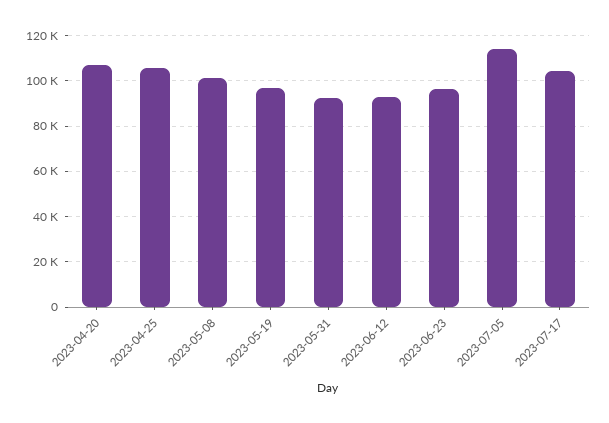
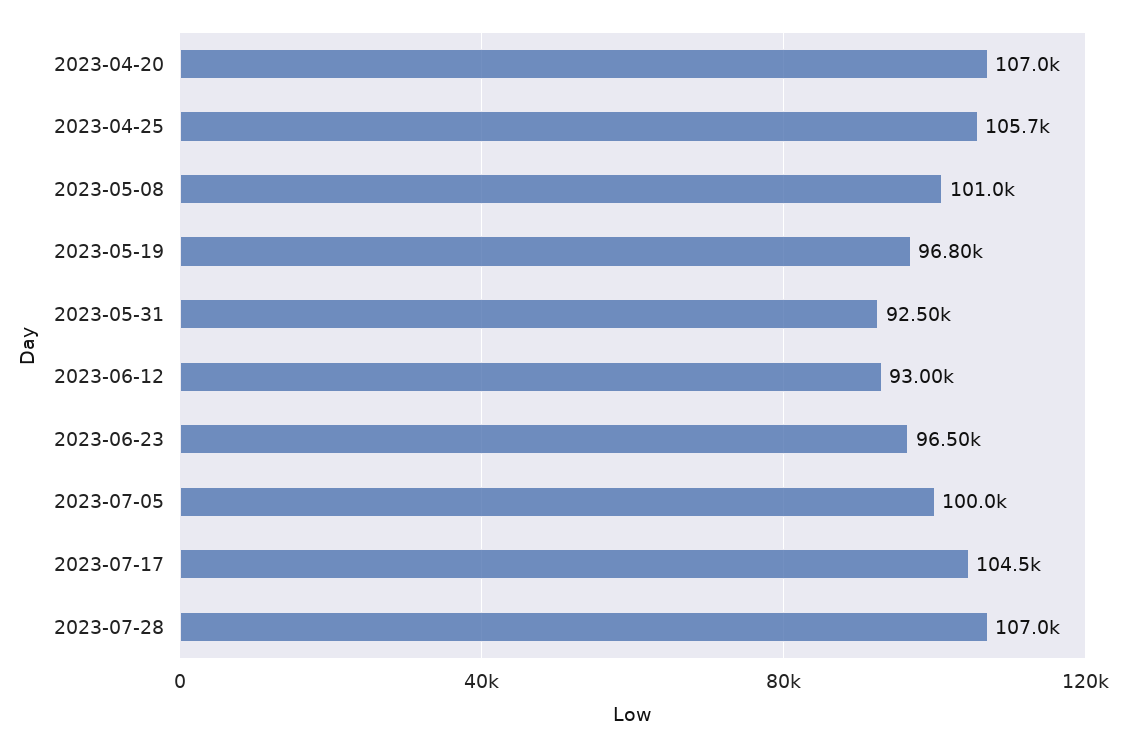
2023-07-05: 115000 -> 100000
2023-07-28: none -> 107000

